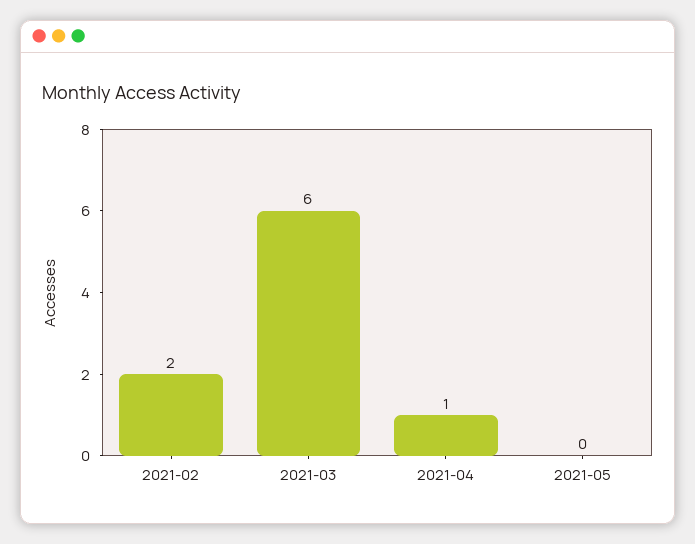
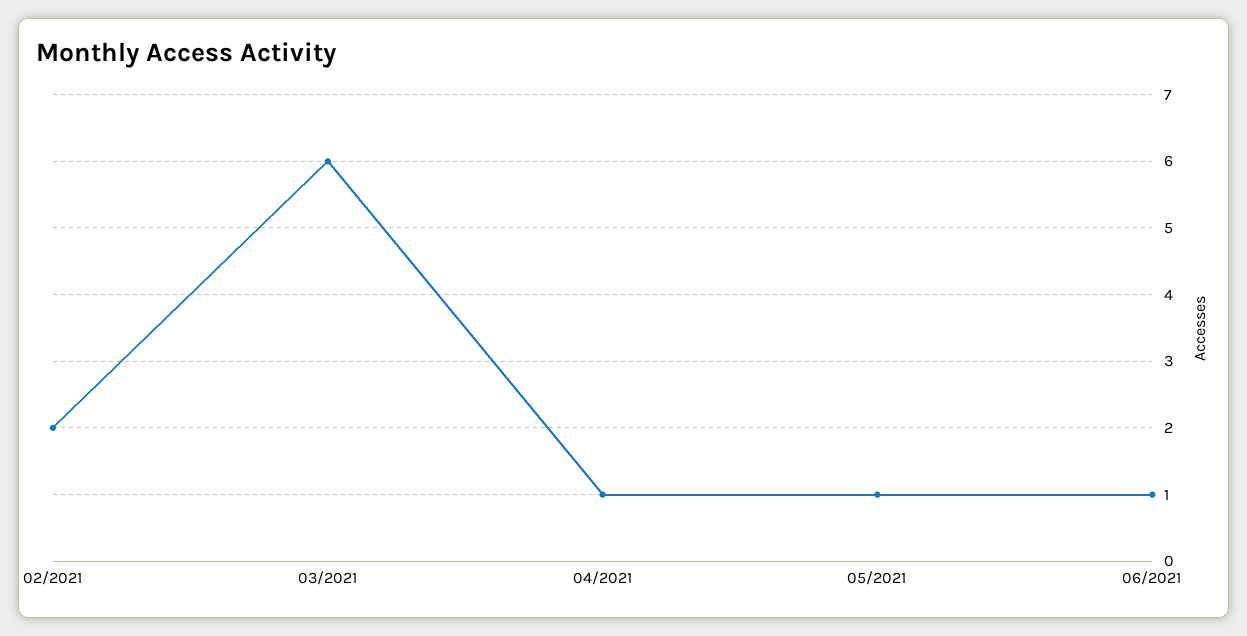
2021-05: 0 -> 1
06/2021: none -> 1

